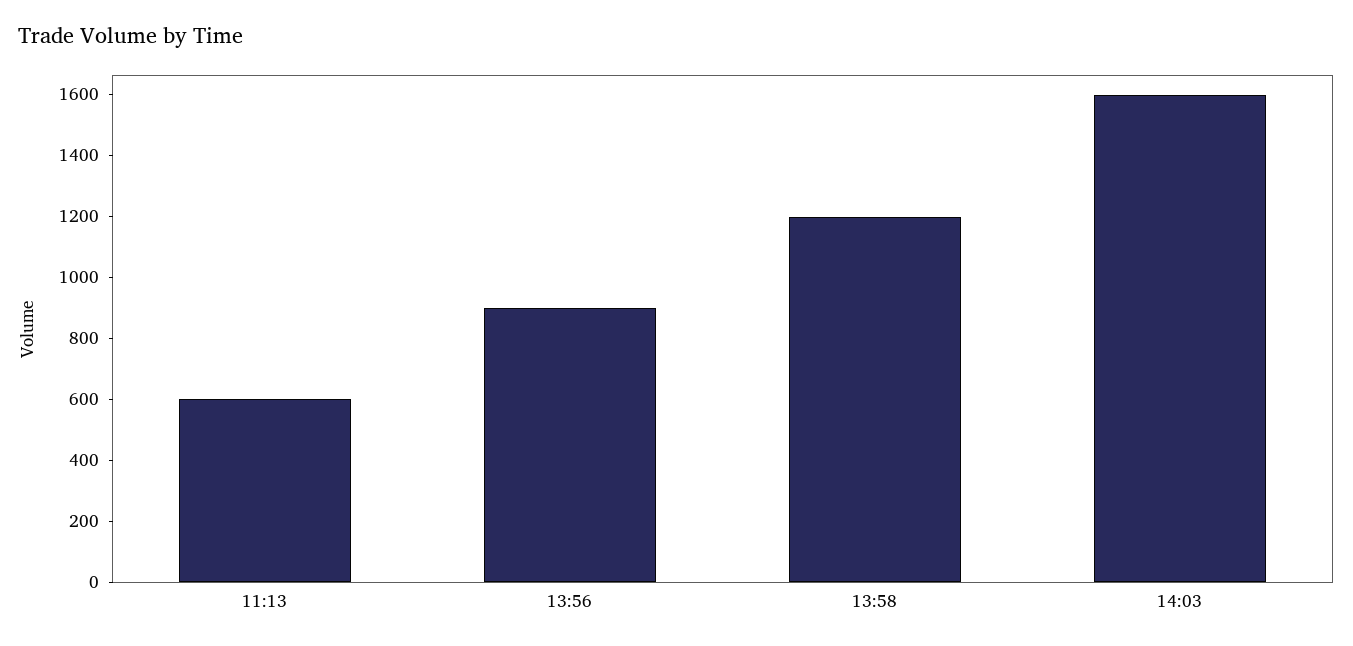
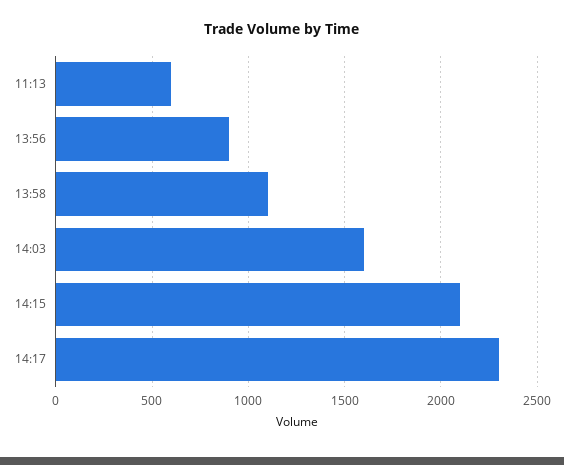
13:58: 1200 -> 1100
14:15: none -> 2100
14:17: none -> 2300

